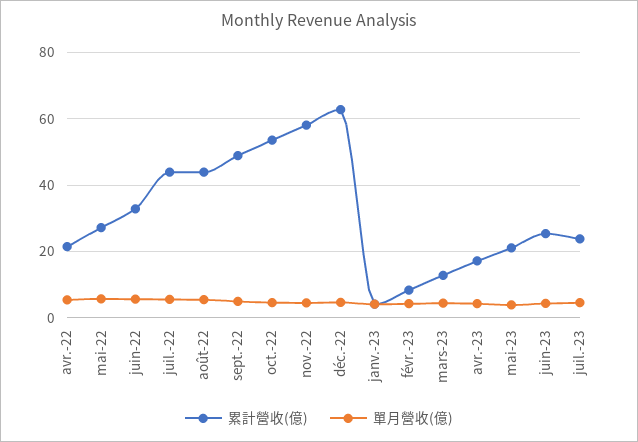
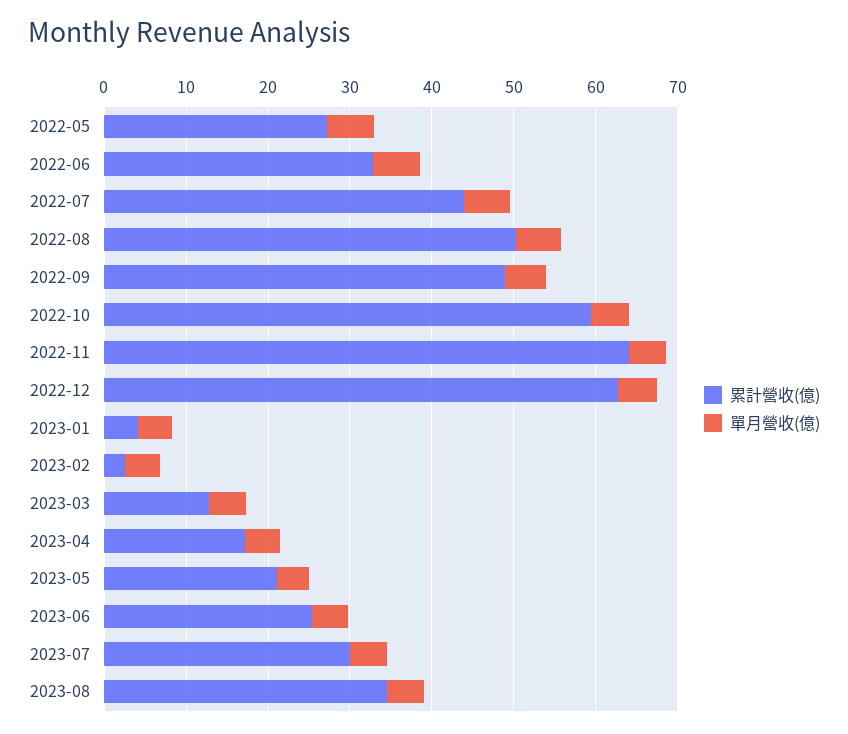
累計營收(億), avr.-22: 22 -> none
單月營收(億), avr.-22: 6 -> none
累計營收(億), août-22: 44 -> 50
累計營收(億), oct.-22: 54 -> 60
累計營收(億), nov.-22: 58 -> 64
累計營收(億), févr.-23: 8 -> 2
累計營收(億), juil.-23: 24 -> 30
累計營收(億), 2023-08: none -> 34
單月營收(億), 2023-08: none -> 4

